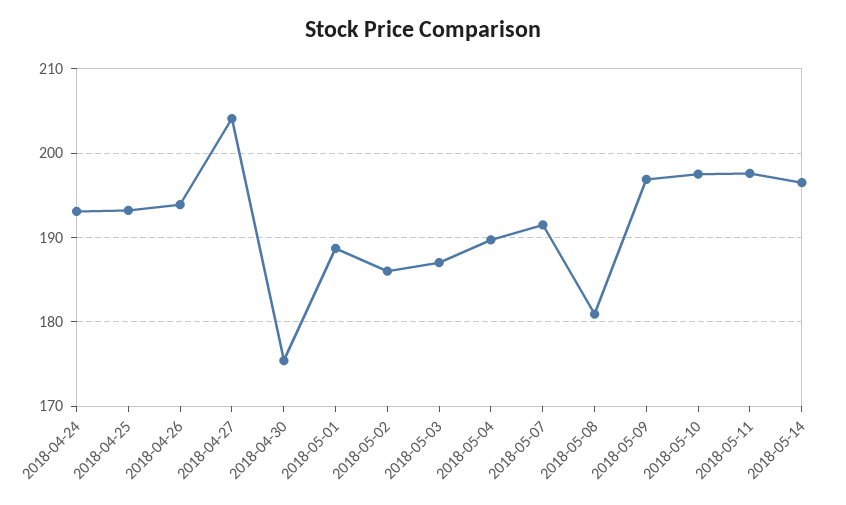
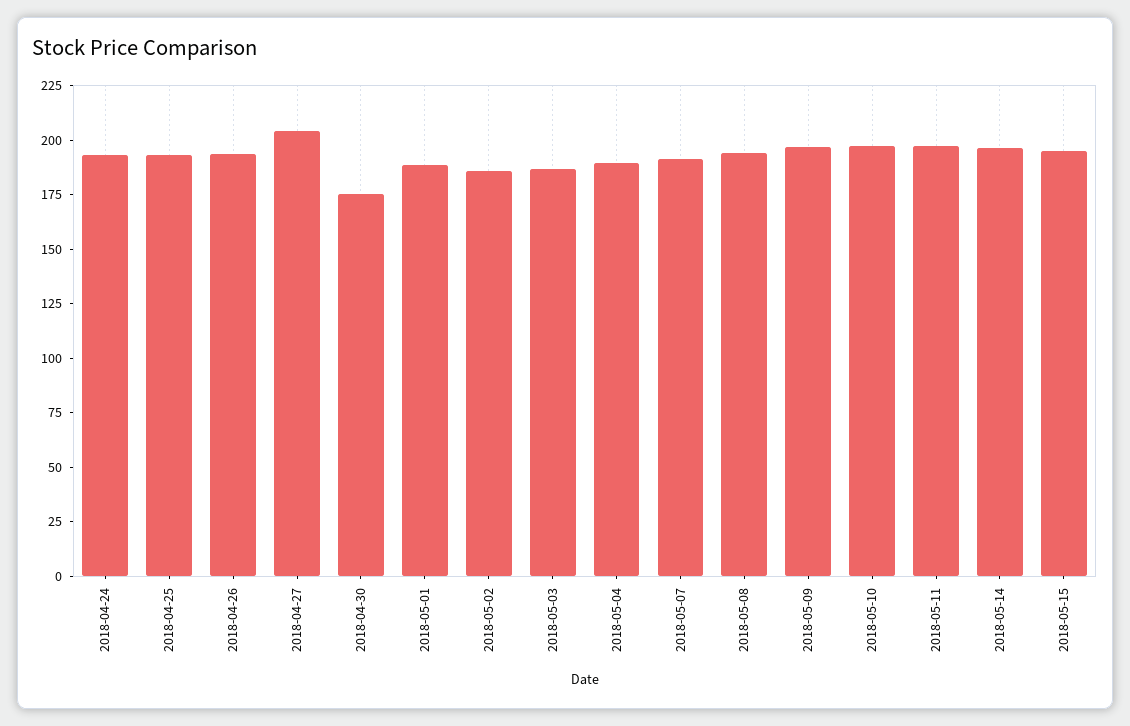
2018-05-08: 181 -> 195
2018-05-15: none -> 195

